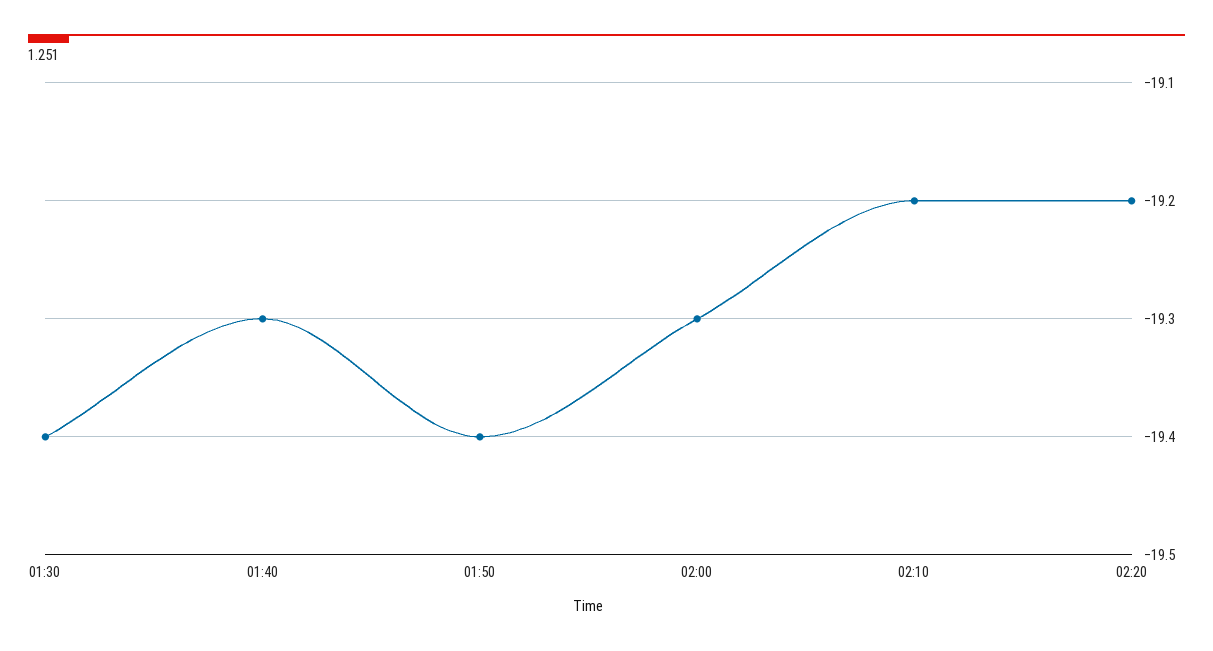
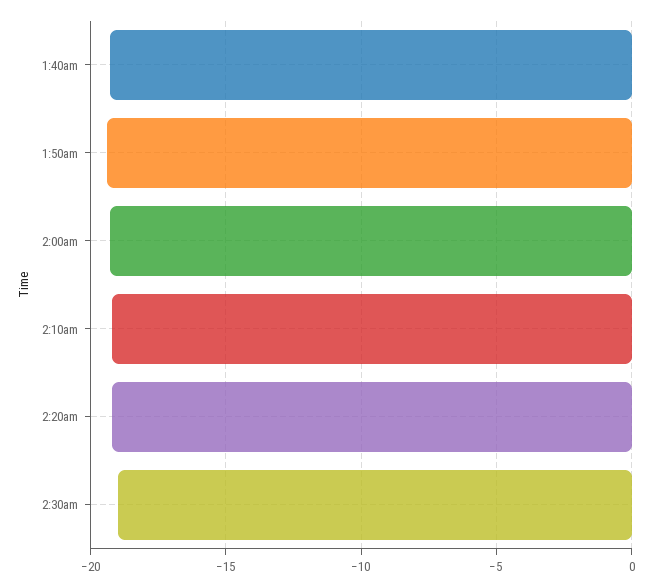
01:30: -19.4 -> none
2:30am: none -> -19

